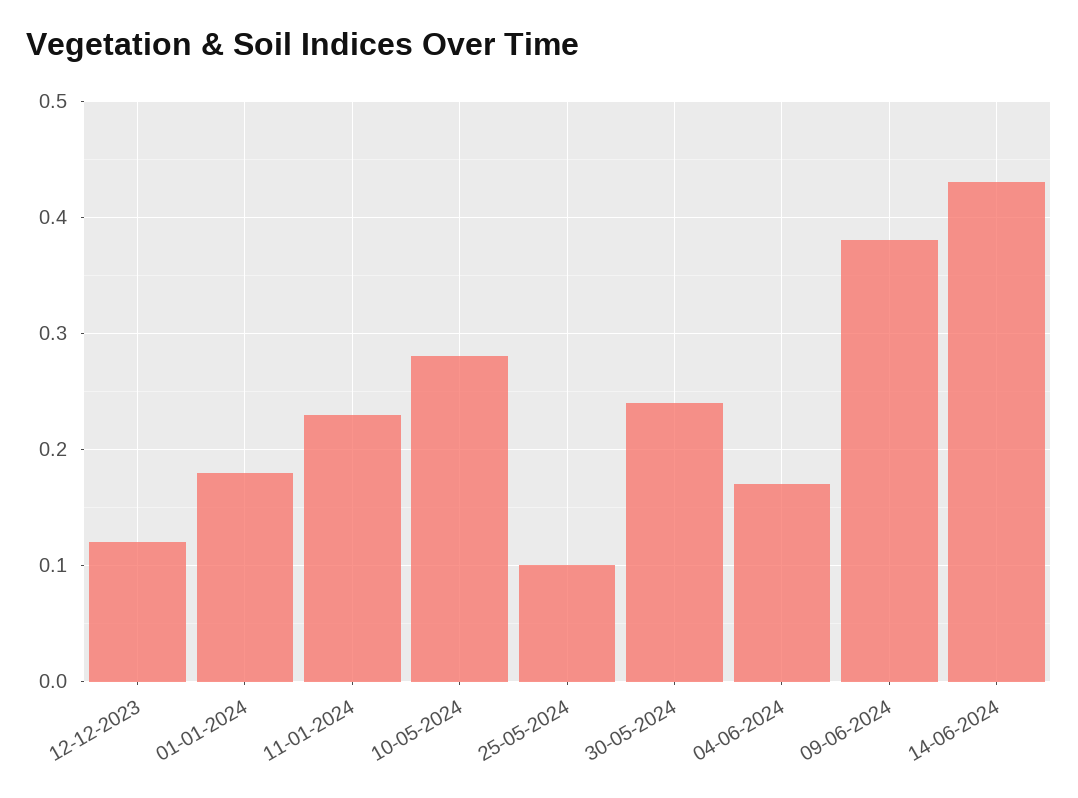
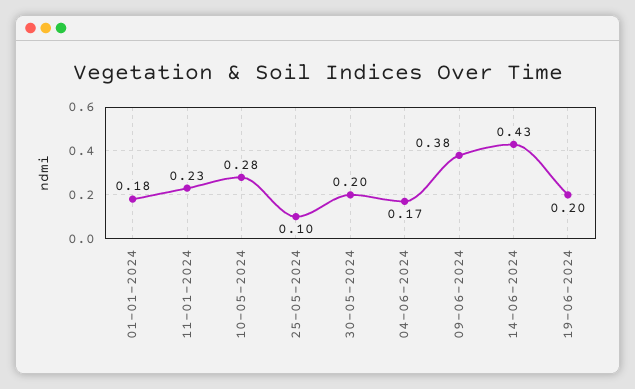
12-12-2023: 0.12 -> none
30-05-2024: 0.24 -> 0.2
19-06-2024: none -> 0.2

